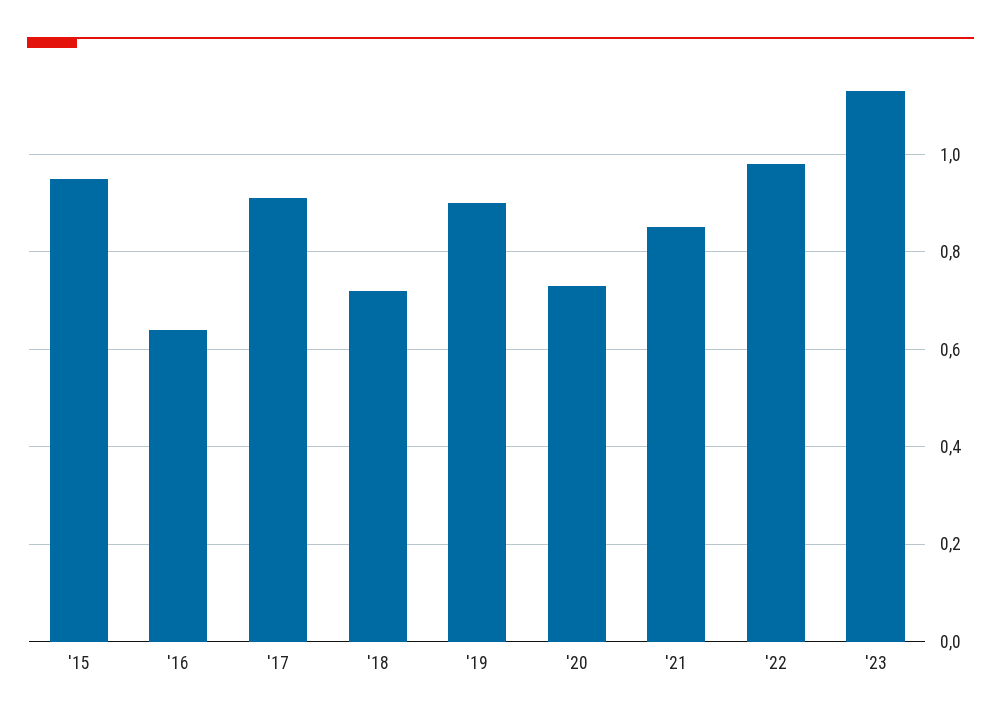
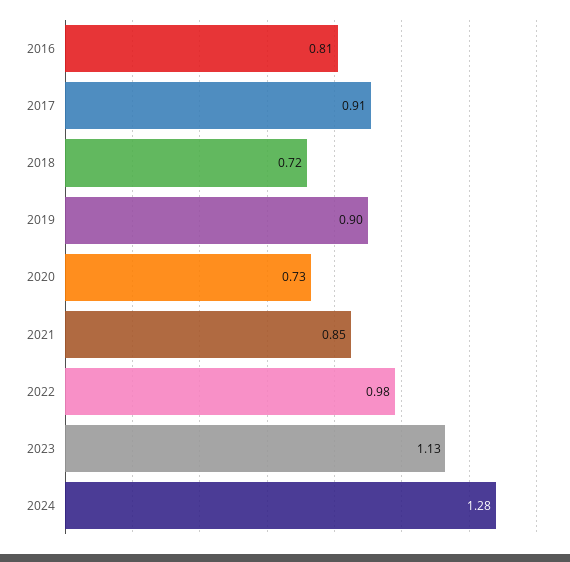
'15: 0.95 -> none
'16: 0.65 -> 0.81
2024: none -> 1.28

